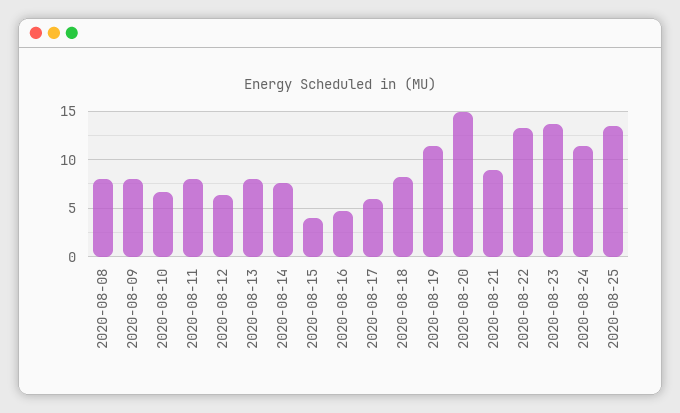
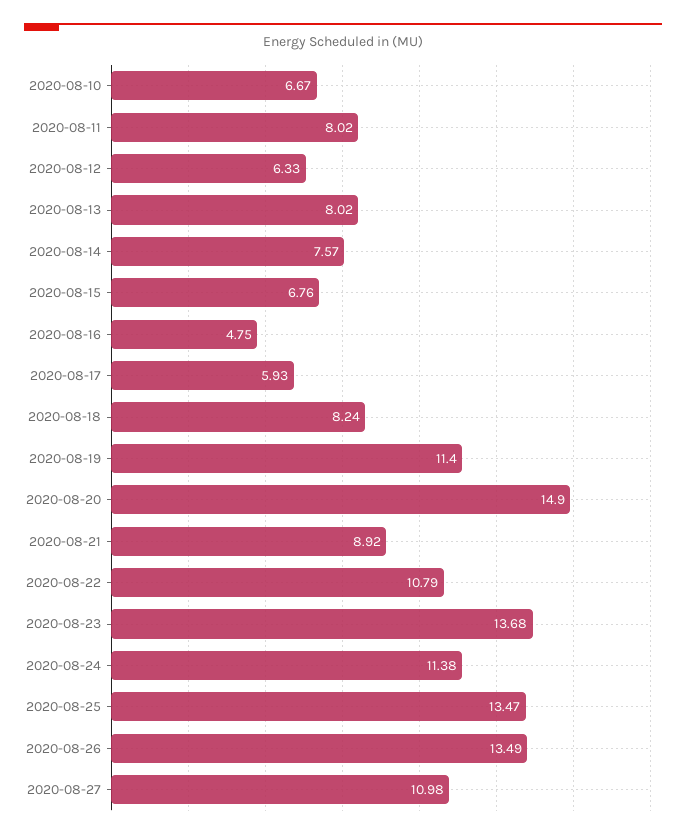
2020-08-08: 8 -> none
2020-08-09: 8 -> none
2020-08-15: 4 -> 6.76
2020-08-22: 13 -> 10.79
2020-08-26: none -> 13.49
2020-08-27: none -> 10.98

